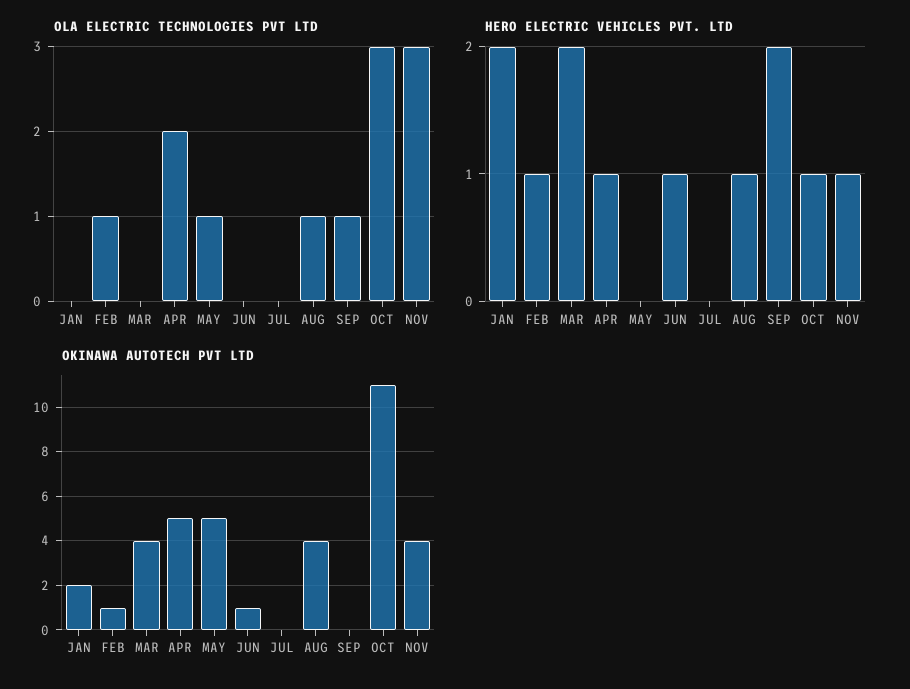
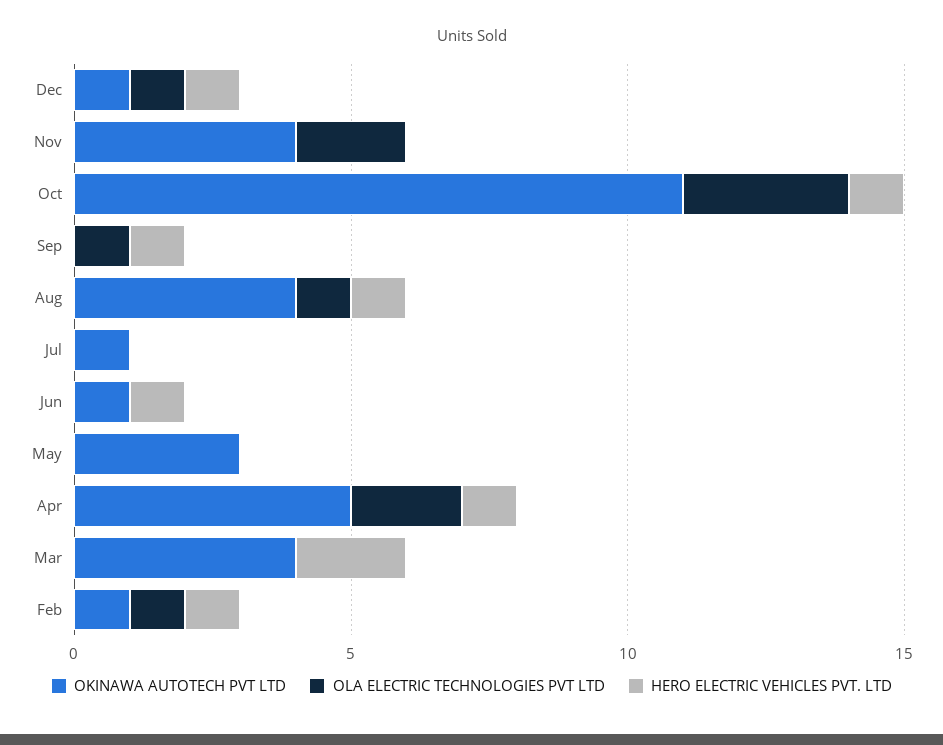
OLA ELECTRIC TECHNOLOGIES PVT LTD, JAN: 0 -> none
OLA ELECTRIC TECHNOLOGIES PVT LTD, MAY: 1 -> 0
OLA ELECTRIC TECHNOLOGIES PVT LTD, NOV: 3 -> 2
HERO ELECTRIC VEHICLES PVT. LTD, JAN: 2 -> none
HERO ELECTRIC VEHICLES PVT. LTD, SEP: 2 -> 1
HERO ELECTRIC VEHICLES PVT. LTD, NOV: 1 -> 0
OKINAWA AUTOTECH PVT LTD, JAN: 2 -> none
OKINAWA AUTOTECH PVT LTD, MAY: 5 -> 3
OKINAWA AUTOTECH PVT LTD, JUL: 0 -> 1
OKINAWA AUTOTECH PVT LTD, Dec: none -> 1
OLA ELECTRIC TECHNOLOGIES PVT LTD, Dec: none -> 1
HERO ELECTRIC VEHICLES PVT. LTD, Dec: none -> 1

